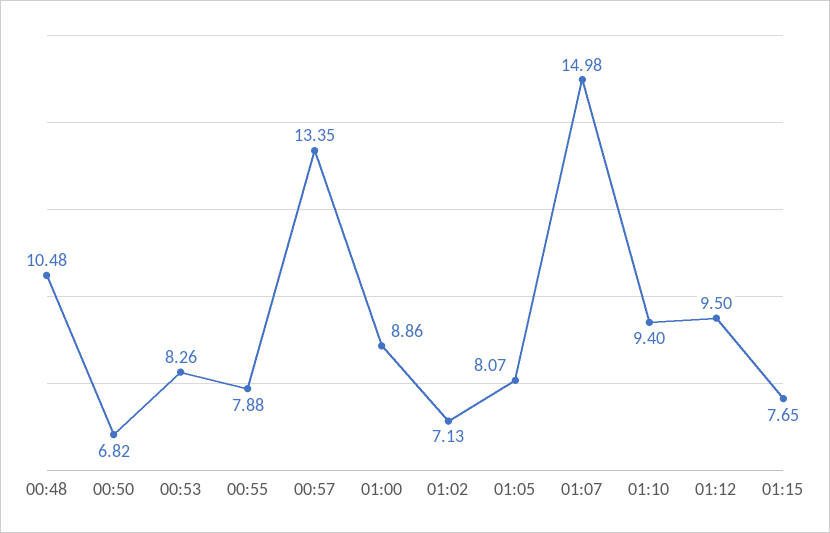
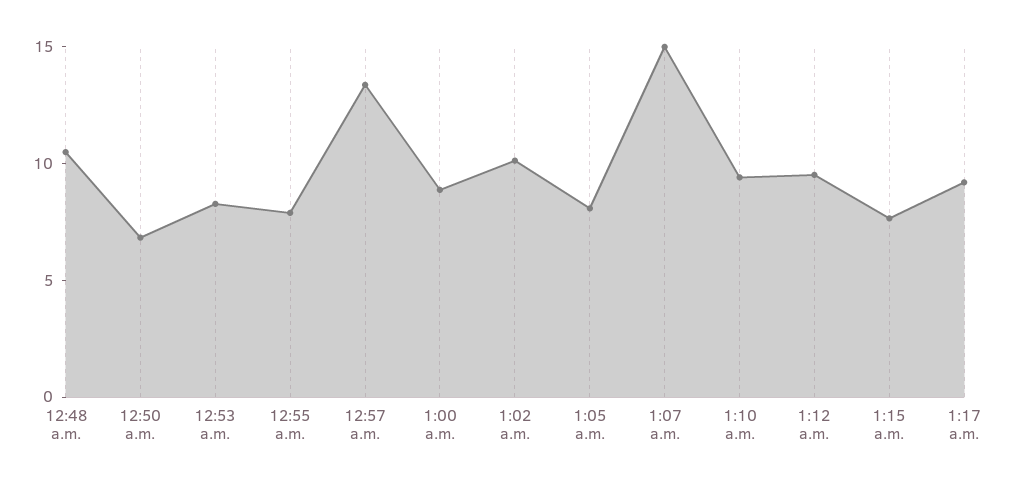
01:02: 7.13 -> 10
1:17 a.m.: none -> 9

